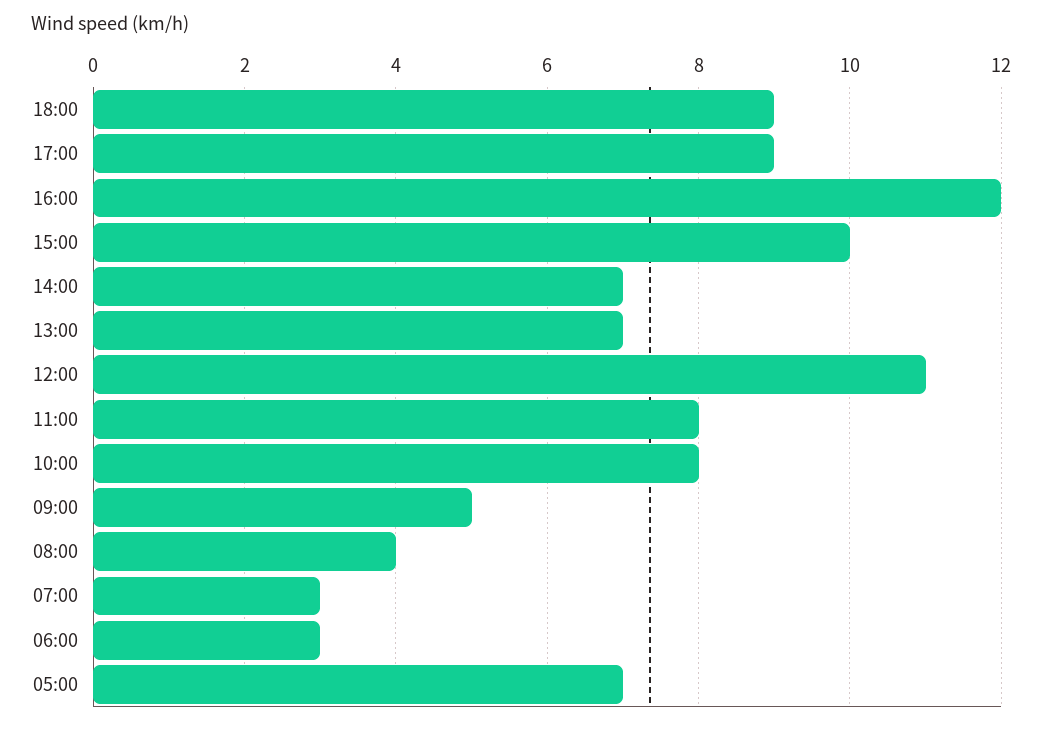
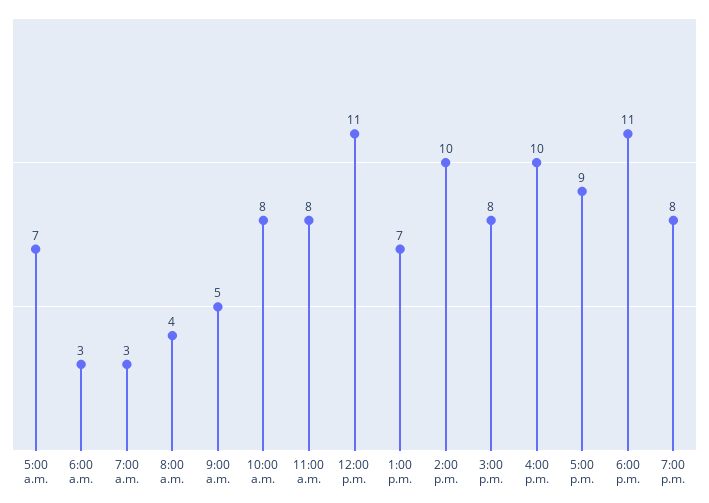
18:00: 9 -> 11
16:00: 12 -> 10
15:00: 10 -> 8
14:00: 7 -> 10
7:00 p.m.: none -> 8

